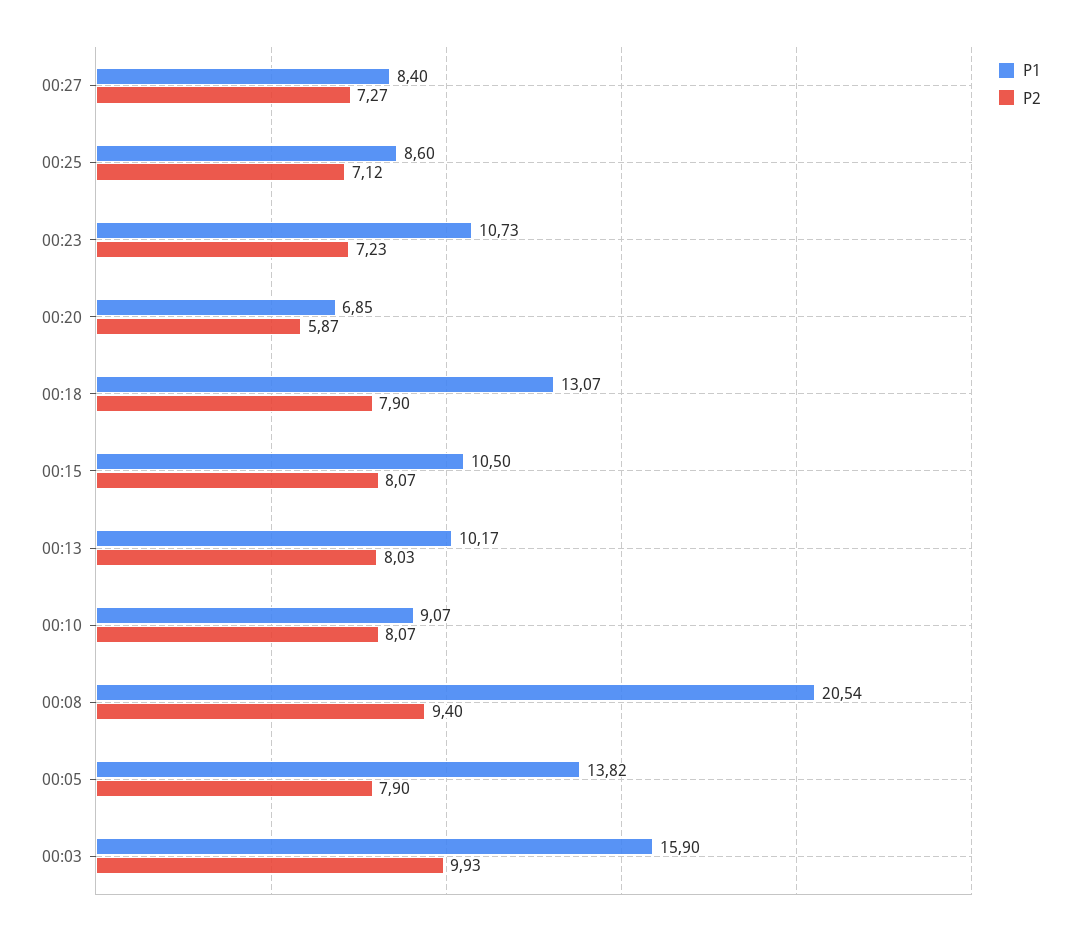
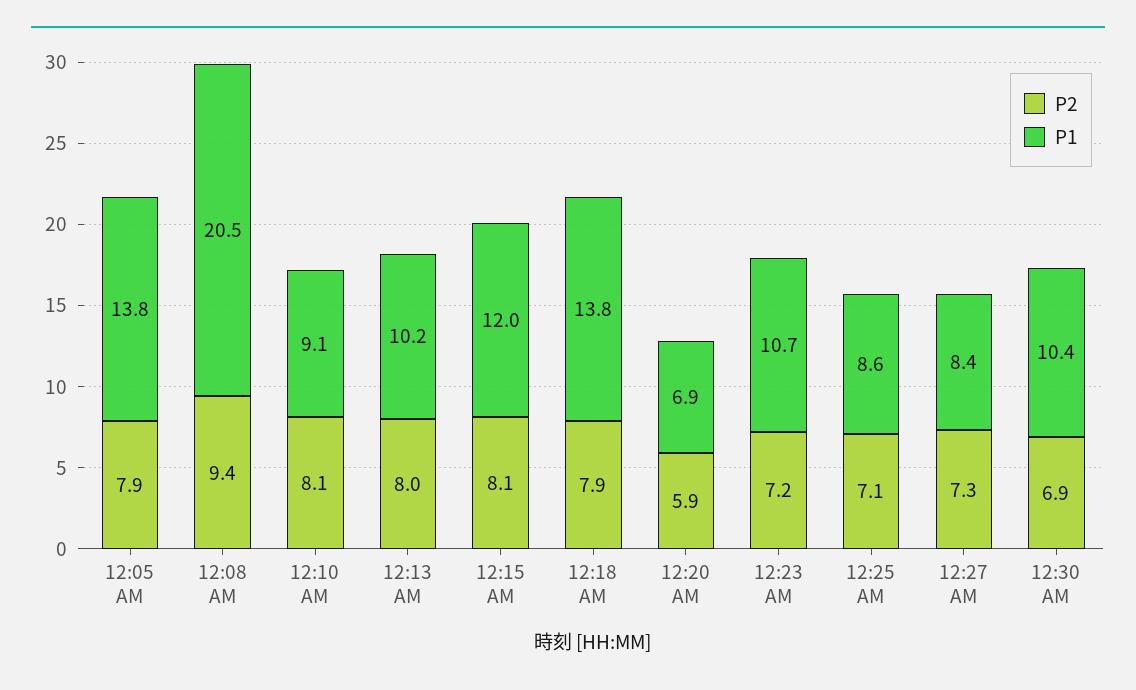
P1, 00:18: 13.07 -> 13.8
P1, 00:15: 10.5 -> 12
P1, 00:03: 15.9 -> none
P2, 00:03: 9.93 -> none
P2, 12:30 AM: none -> 6.9
P1, 12:30 AM: none -> 10.4

